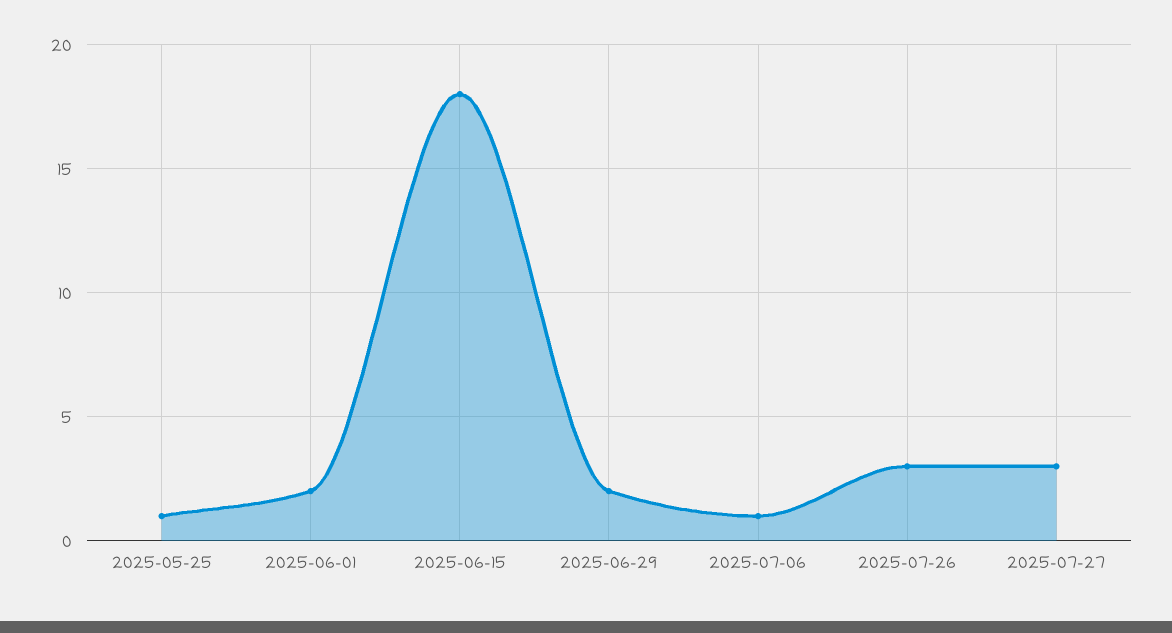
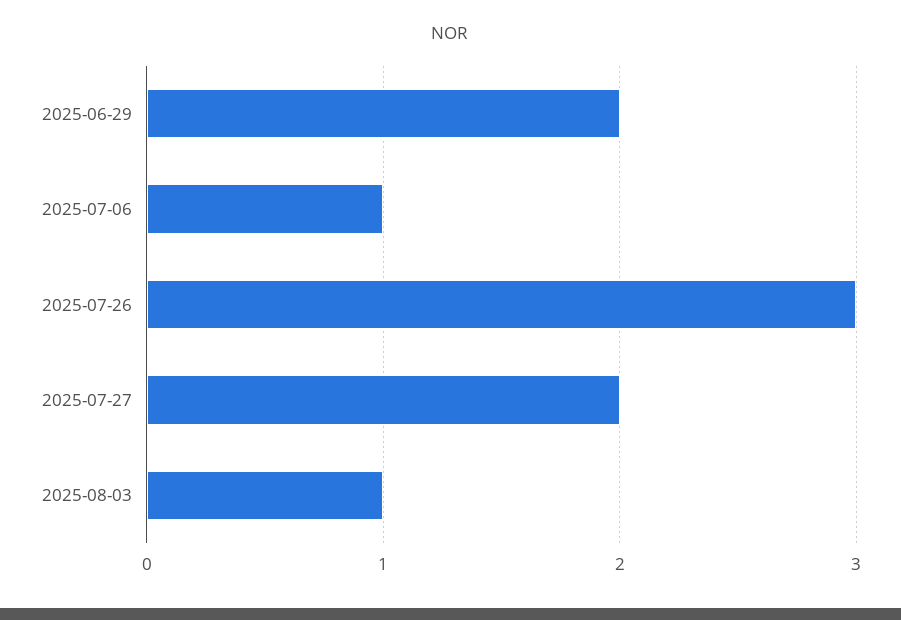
2025-05-25: 1 -> none
2025-06-01: 2 -> none
2025-06-15: 18 -> none
2025-07-27: 3 -> 2
2025-08-03: none -> 1

